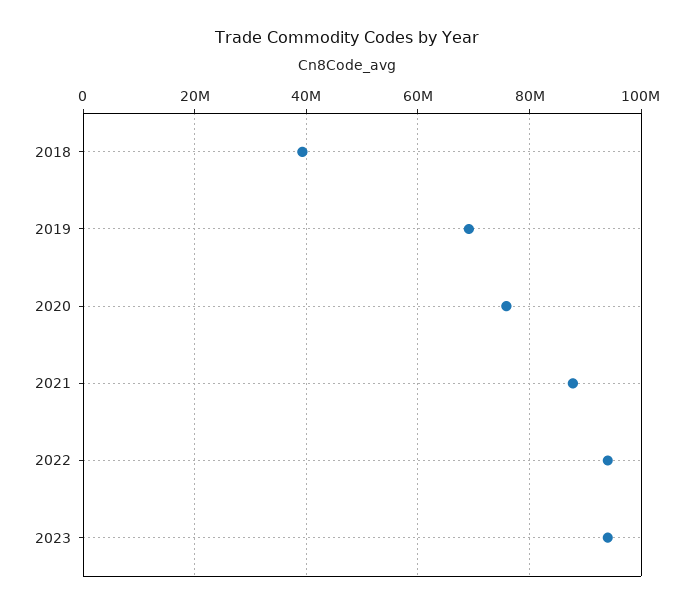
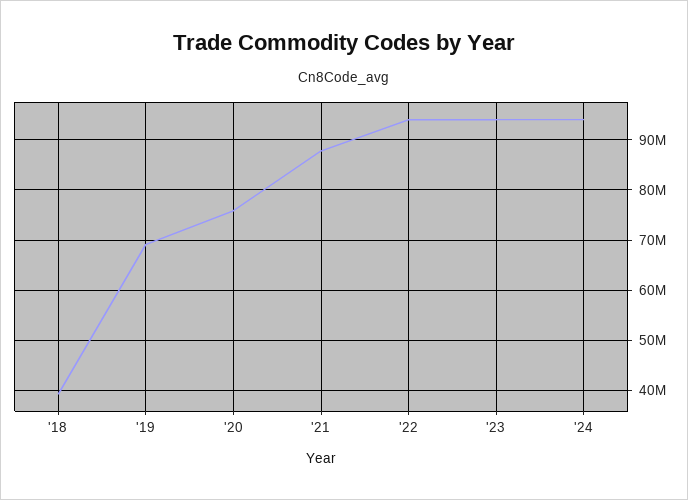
'24: none -> 94000000

